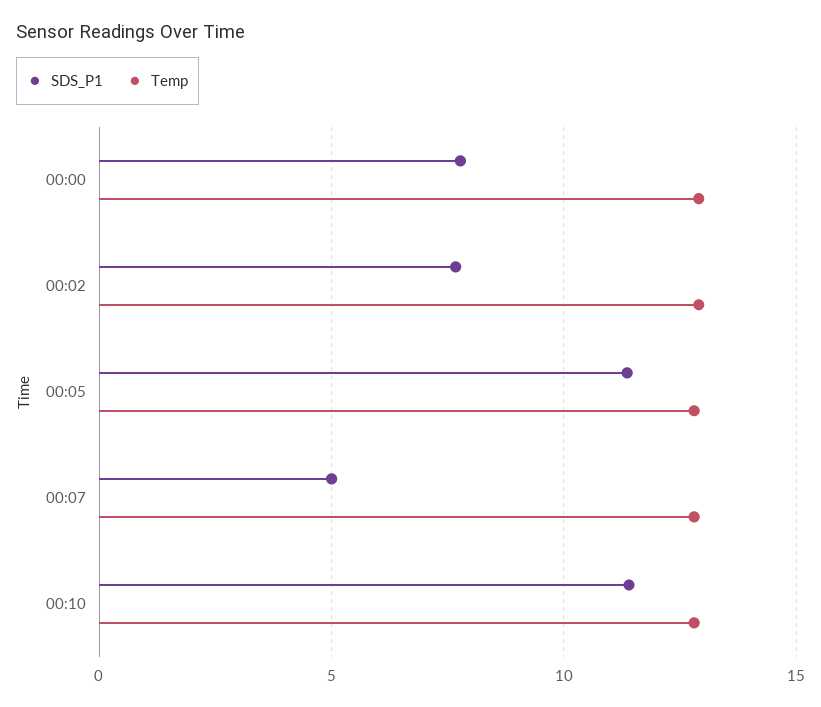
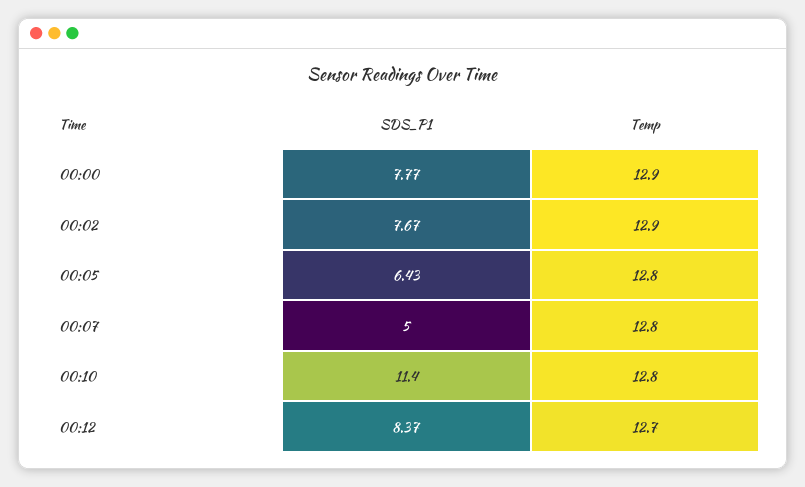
SDS_P1, 00:05: 11.5 -> 6.43
SDS_P1, 00:12: none -> 8.37
Temp, 00:12: none -> 12.7

